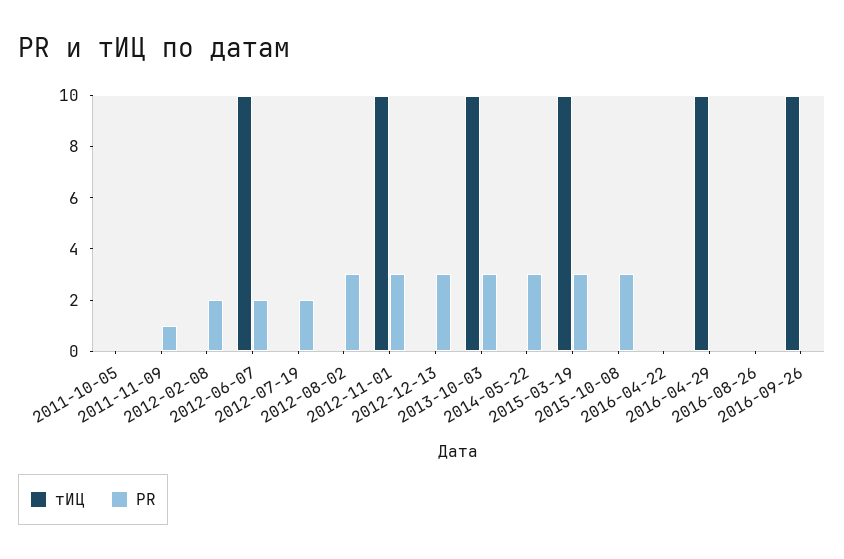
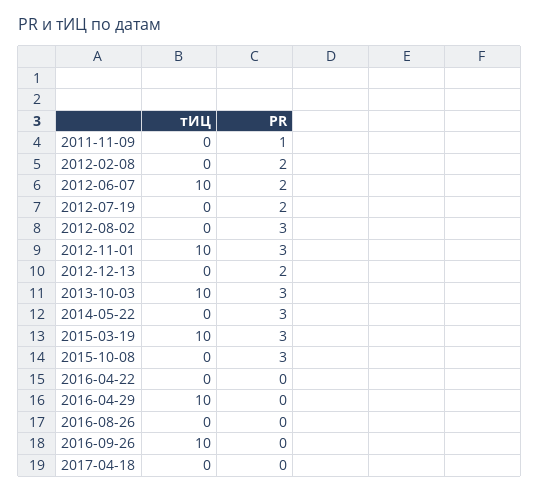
тИЦ, 2011-10-05: 0 -> none
PR, 2011-10-05: 0 -> none
PR, 2012-12-13: 3 -> 2
тИЦ, 2017-04-18: none -> 0
PR, 2017-04-18: none -> 0

